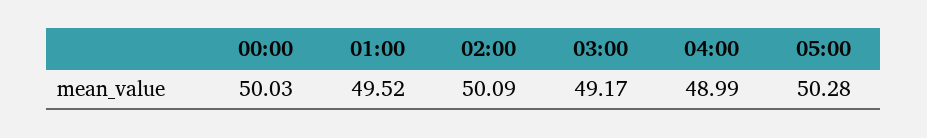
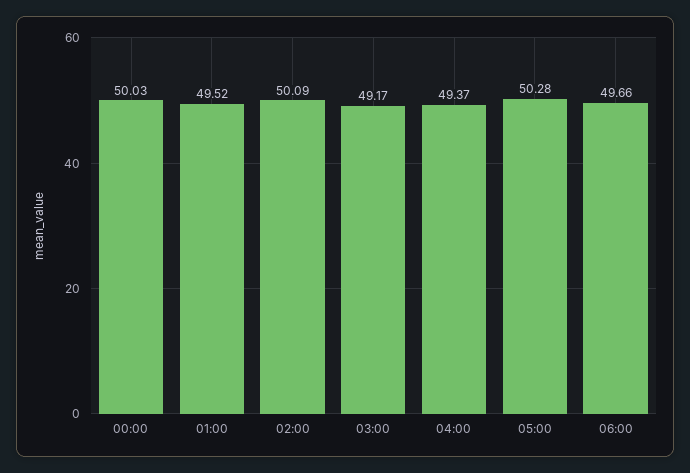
04:00: 48.99 -> 49.37
06:00: none -> 49.66

